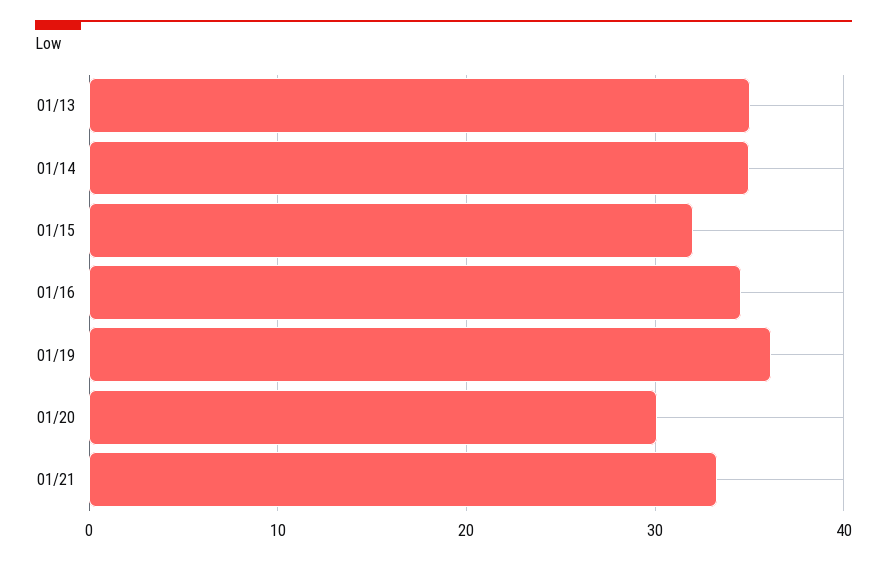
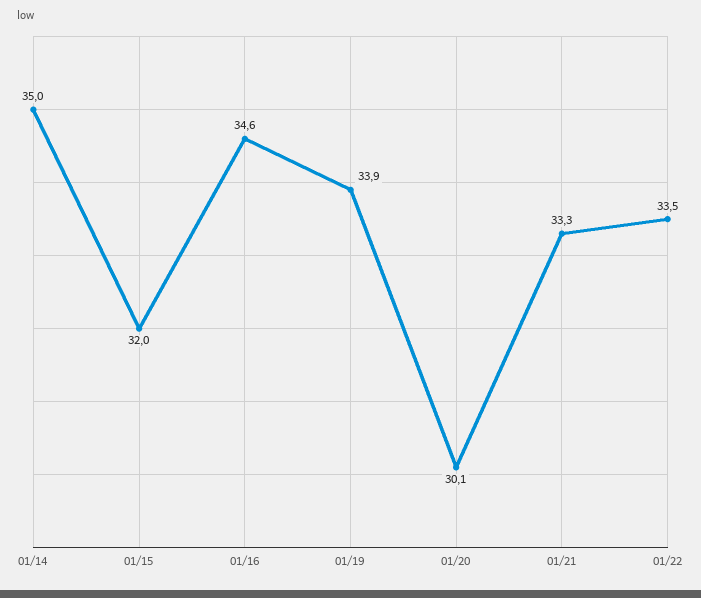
01/13: 35 -> none
01/19: 36 -> 33.9
01/22: none -> 33.5

